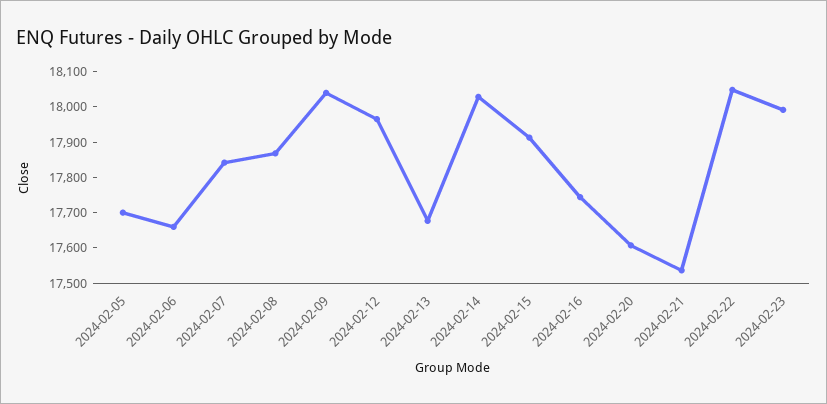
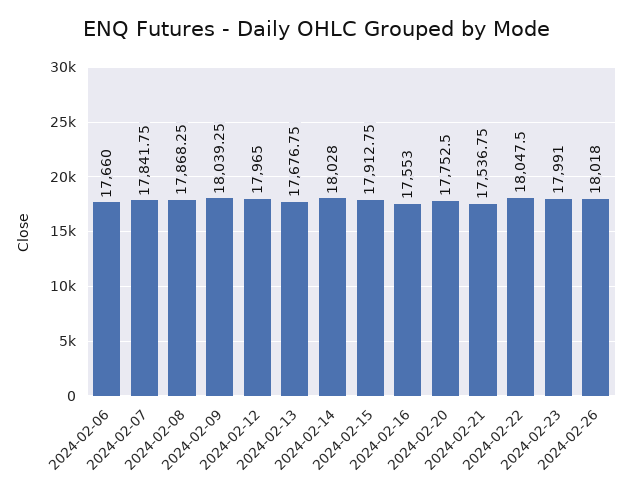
2024-02-05: 17700 -> none
2024-02-16: 17750 -> 17553
2024-02-20: 17600 -> 17752.5
2024-02-26: none -> 18018

